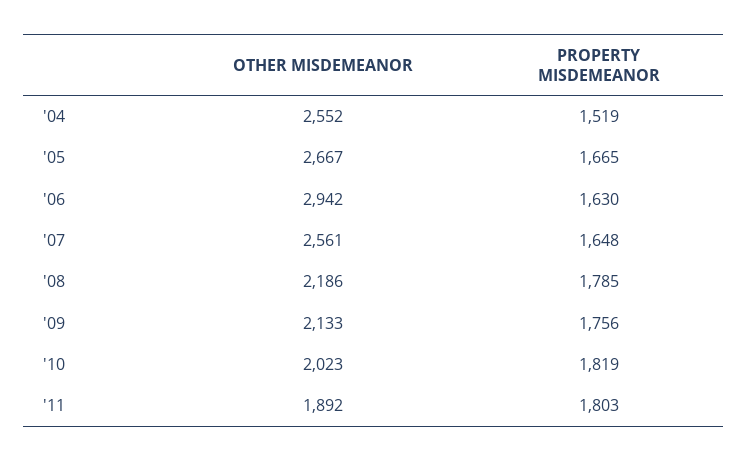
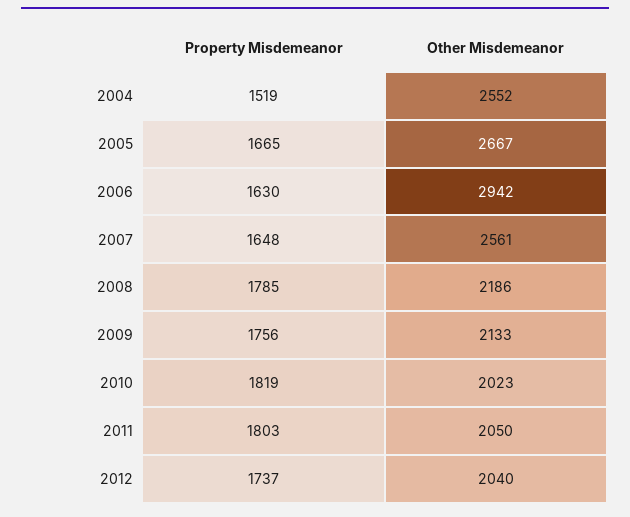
OTHER MISDEMEANOR, '11: 1892 -> 2050
PROPERTY MISDEMEANOR, 2012: none -> 1737
OTHER MISDEMEANOR, 2012: none -> 2040

